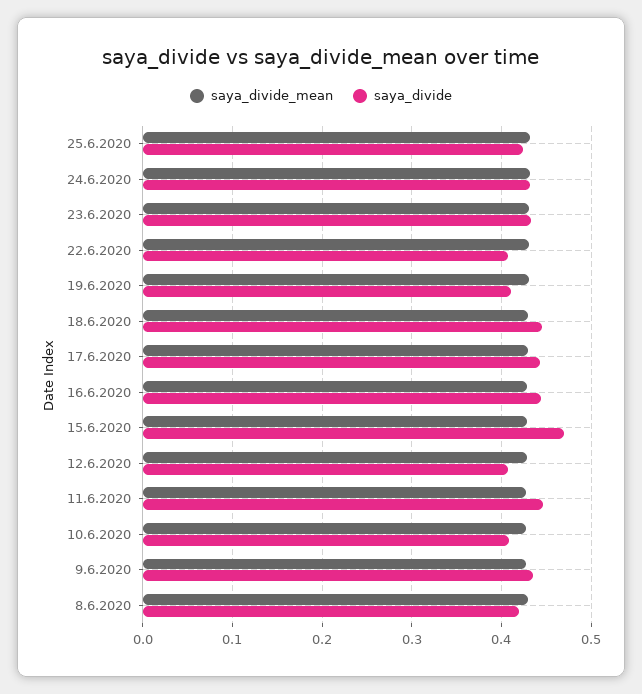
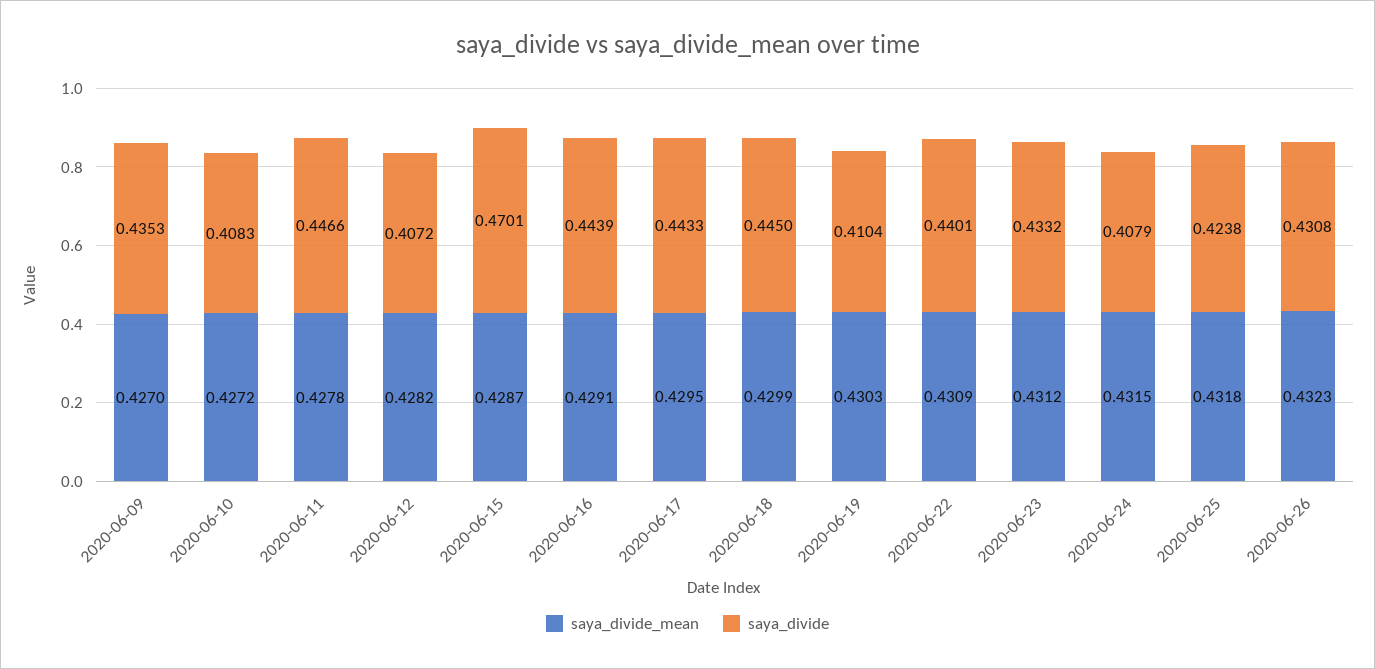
saya_divide, 24.6.2020: 0.43 -> 0.4079
saya_divide, 22.6.2020: 0.41 -> 0.4401
saya_divide_mean, 8.6.2020: 0.43 -> none
saya_divide, 8.6.2020: 0.42 -> none
saya_divide_mean, 2020-06-26: none -> 0.4323
saya_divide, 2020-06-26: none -> 0.4308

